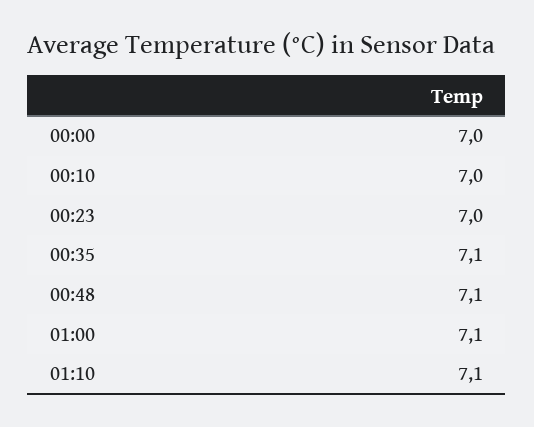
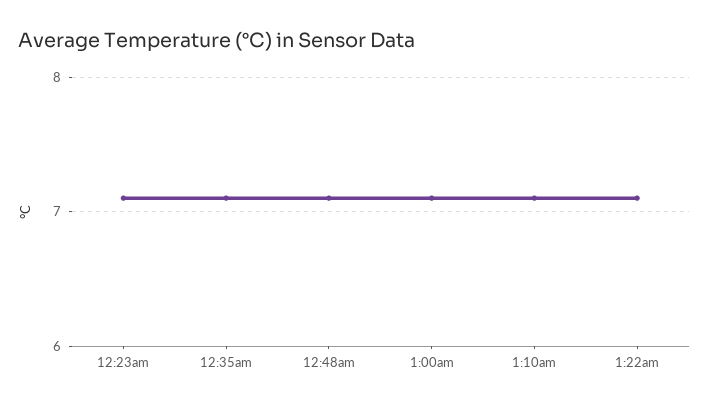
00:00: 7 -> none
00:10: 7 -> none
00:23: 7 -> 7.1
1:22am: none -> 7.1

